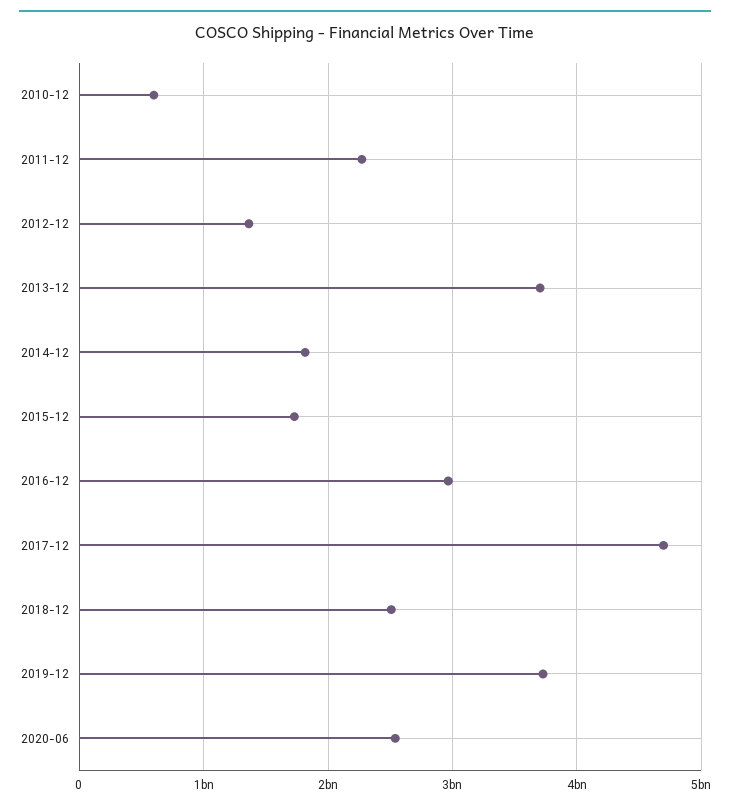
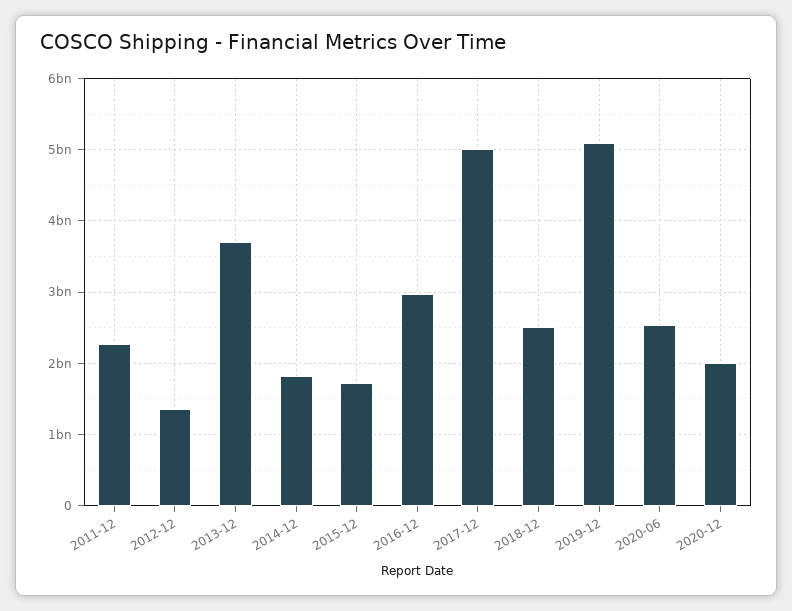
2010-12: 600000000 -> none
2017-12: 4700000000 -> 5000000000
2019-12: 3700000000 -> 5100000000
2020-12: none -> 2000000000

